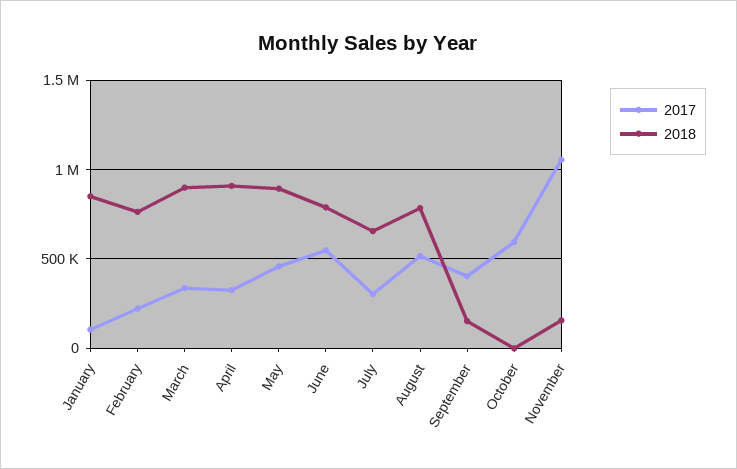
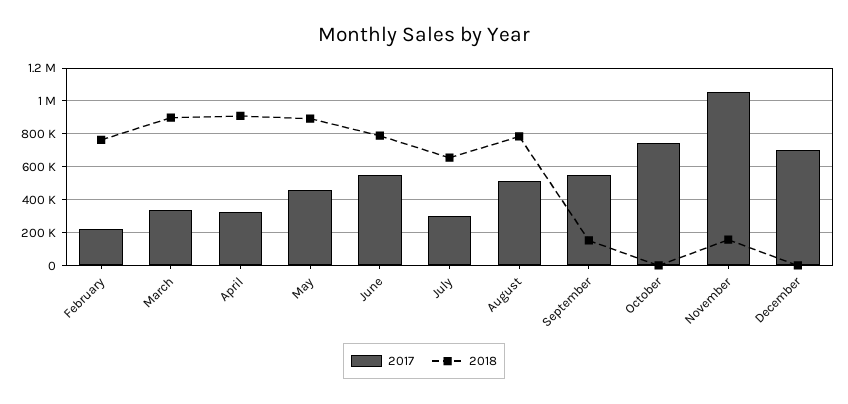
2017, January: 100000 -> none
2018, January: 850000 -> none
2017, September: 400000 -> 550000
2017, October: 600000 -> 750000
2017, December: none -> 700000
2018, December: none -> 0

